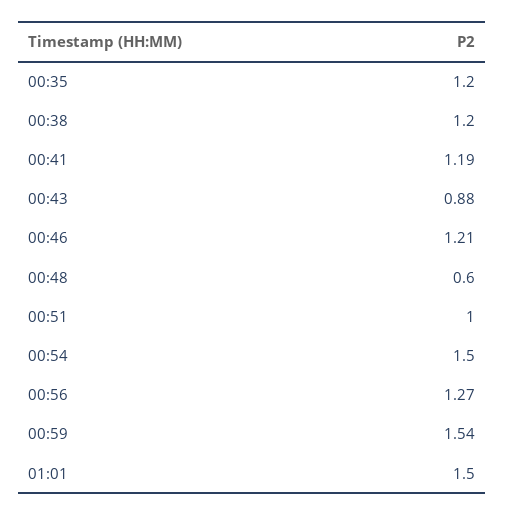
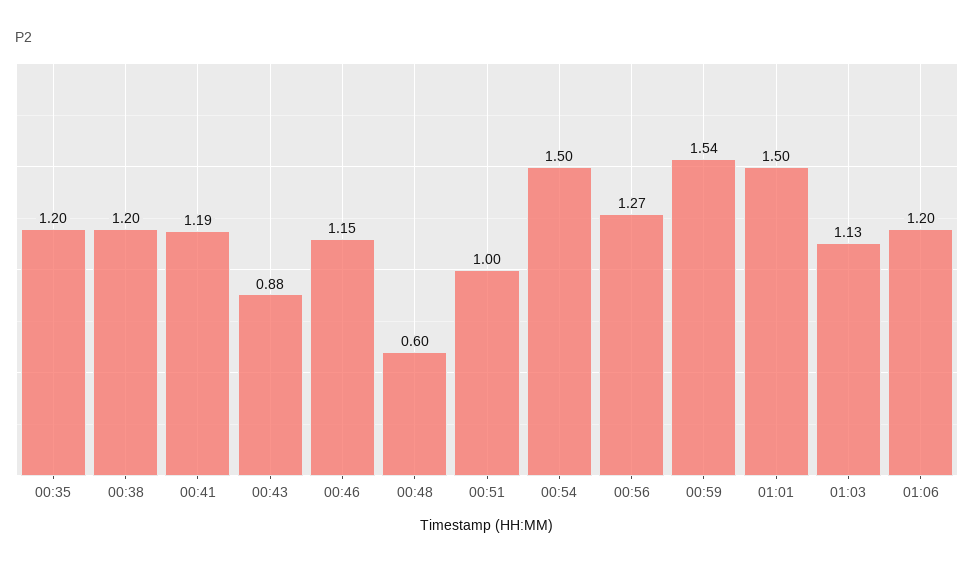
00:46: 1.21 -> 1.15
01:03: none -> 1.13
01:06: none -> 1.2

